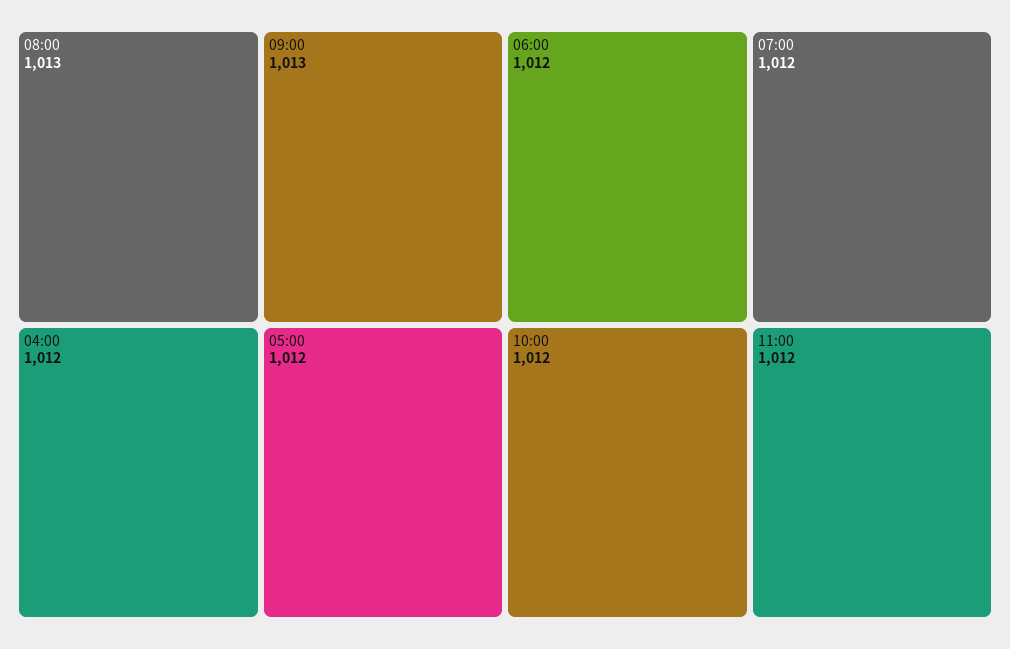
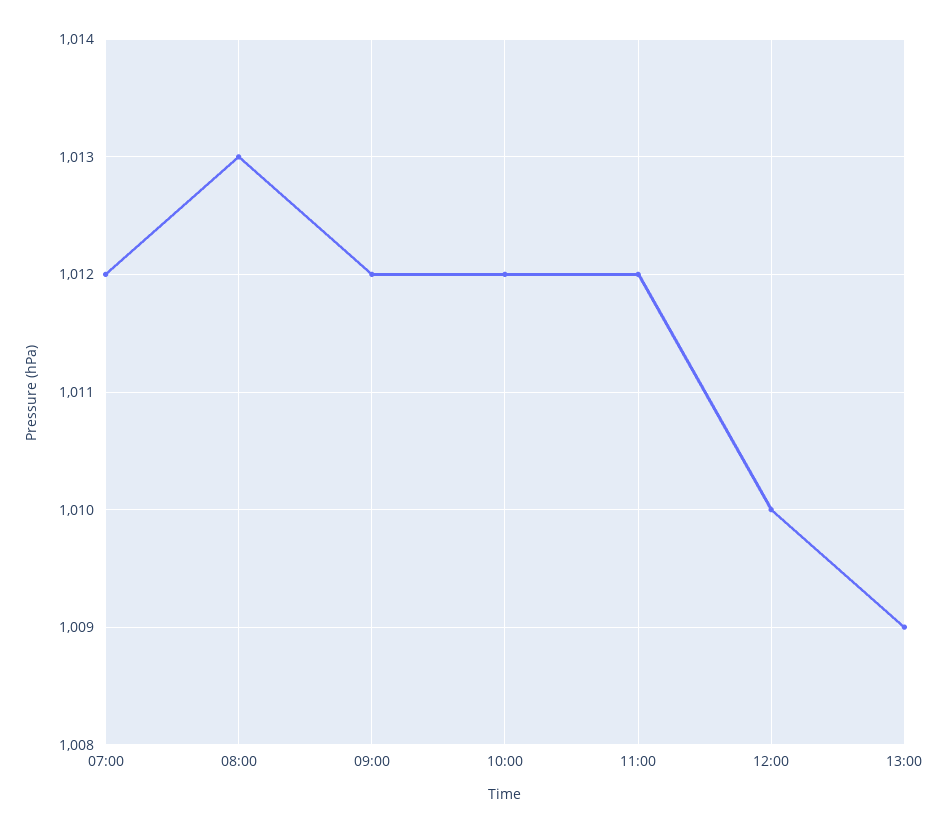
09:00: 1013 -> 1012
04:00: 1012 -> none
05:00: 1012 -> none
06:00: 1012 -> none
12:00: none -> 1010
13:00: none -> 1009

